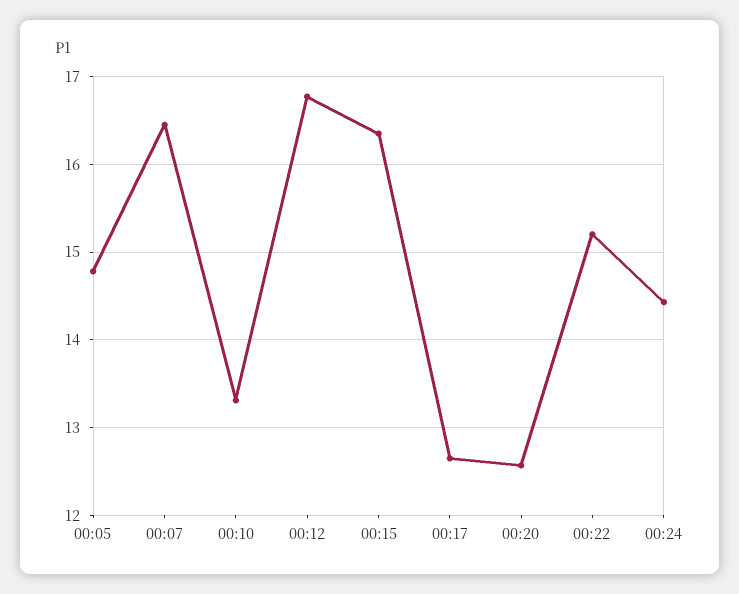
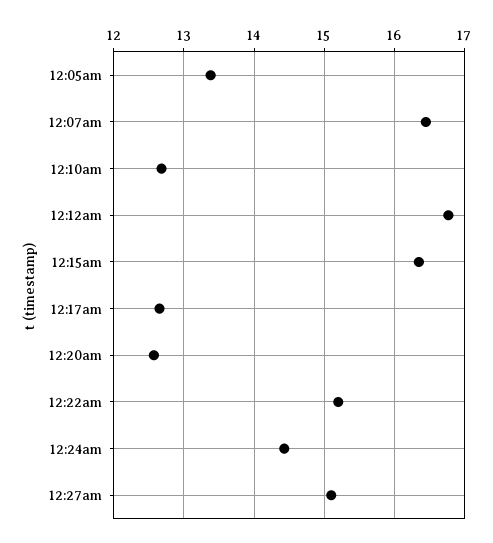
00:05: 14.8 -> 13.4
00:10: 13.3 -> 12.7
12:27am: none -> 15.1

